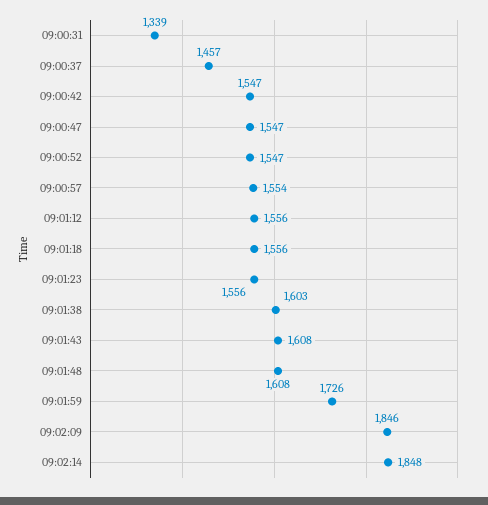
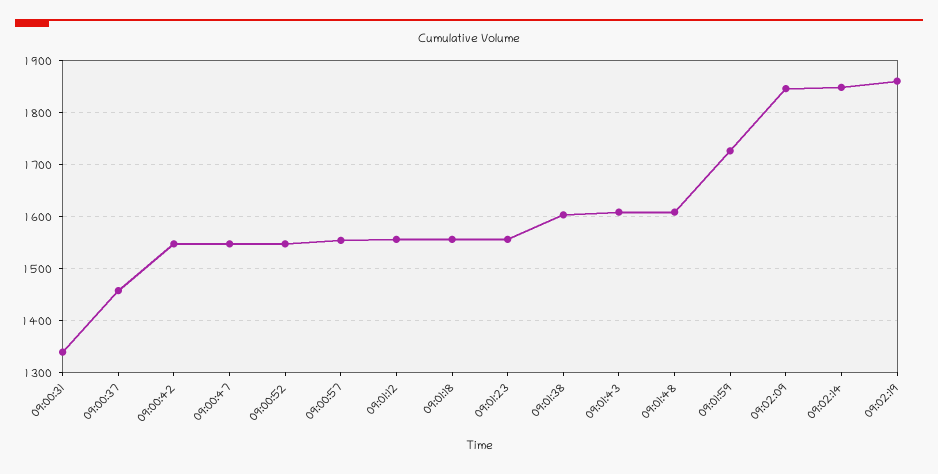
09:02:19: none -> 1860

